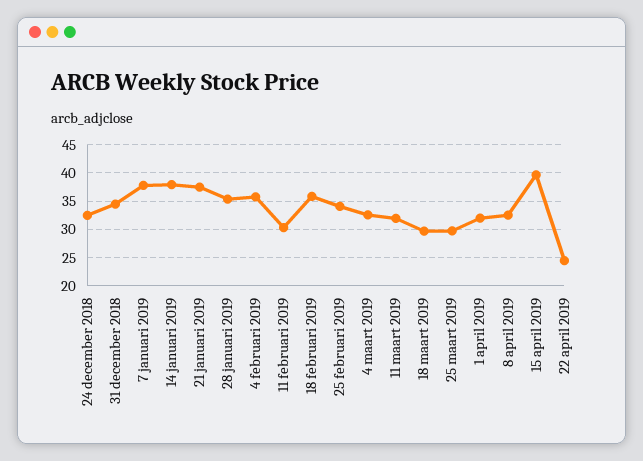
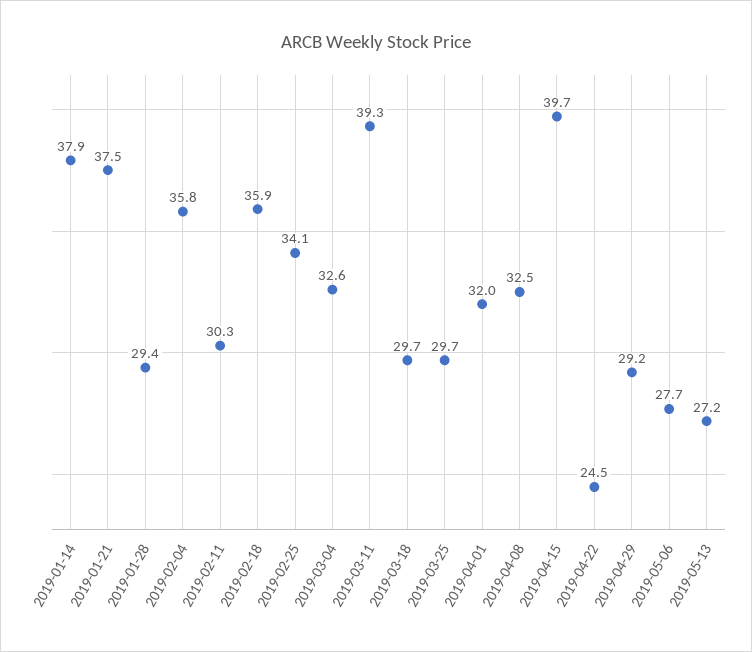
24 december 2018: 32.5 -> none
31 december 2018: 35 -> none
7 januari 2019: 37.5 -> none
28 januari 2019: 35 -> 29.4
11 maart 2019: 32.5 -> 39.3
2019-04-29: none -> 29.2
2019-05-06: none -> 27.7
2019-05-13: none -> 27.2

